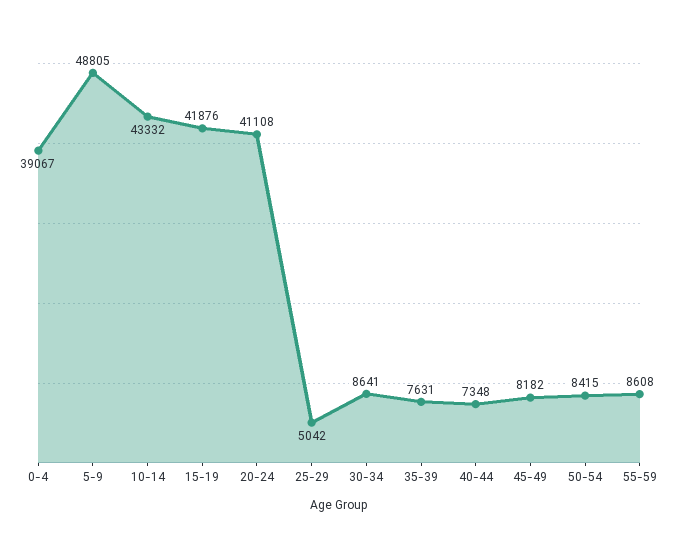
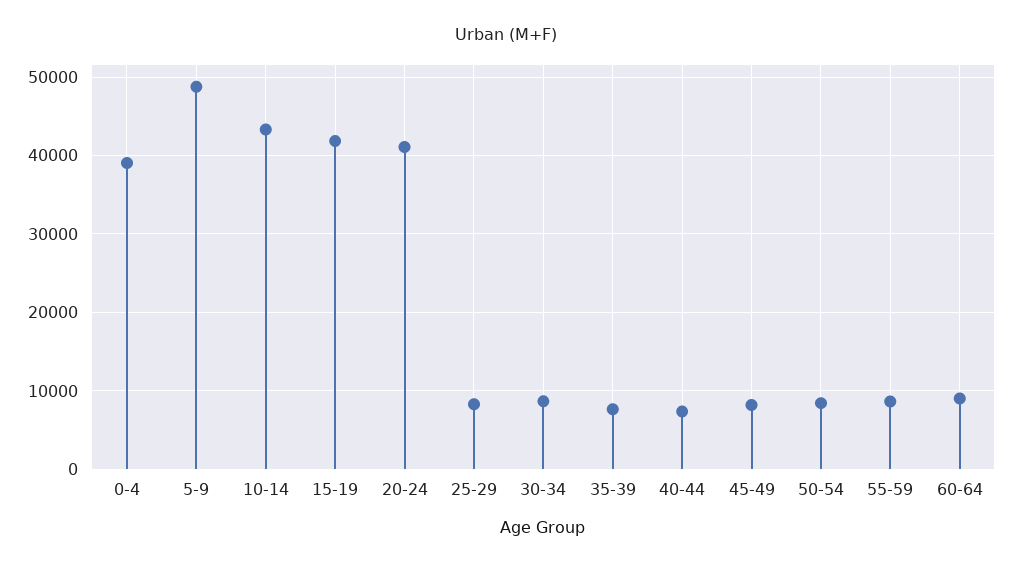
25-29: 5042 -> 8000
60-64: none -> 9000

